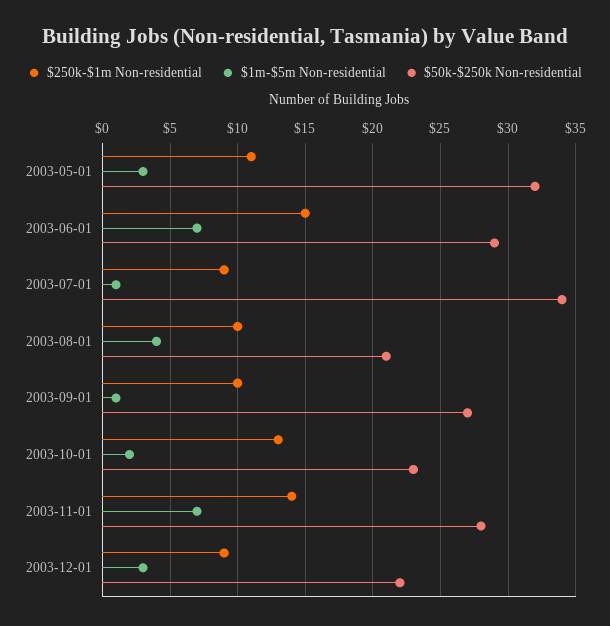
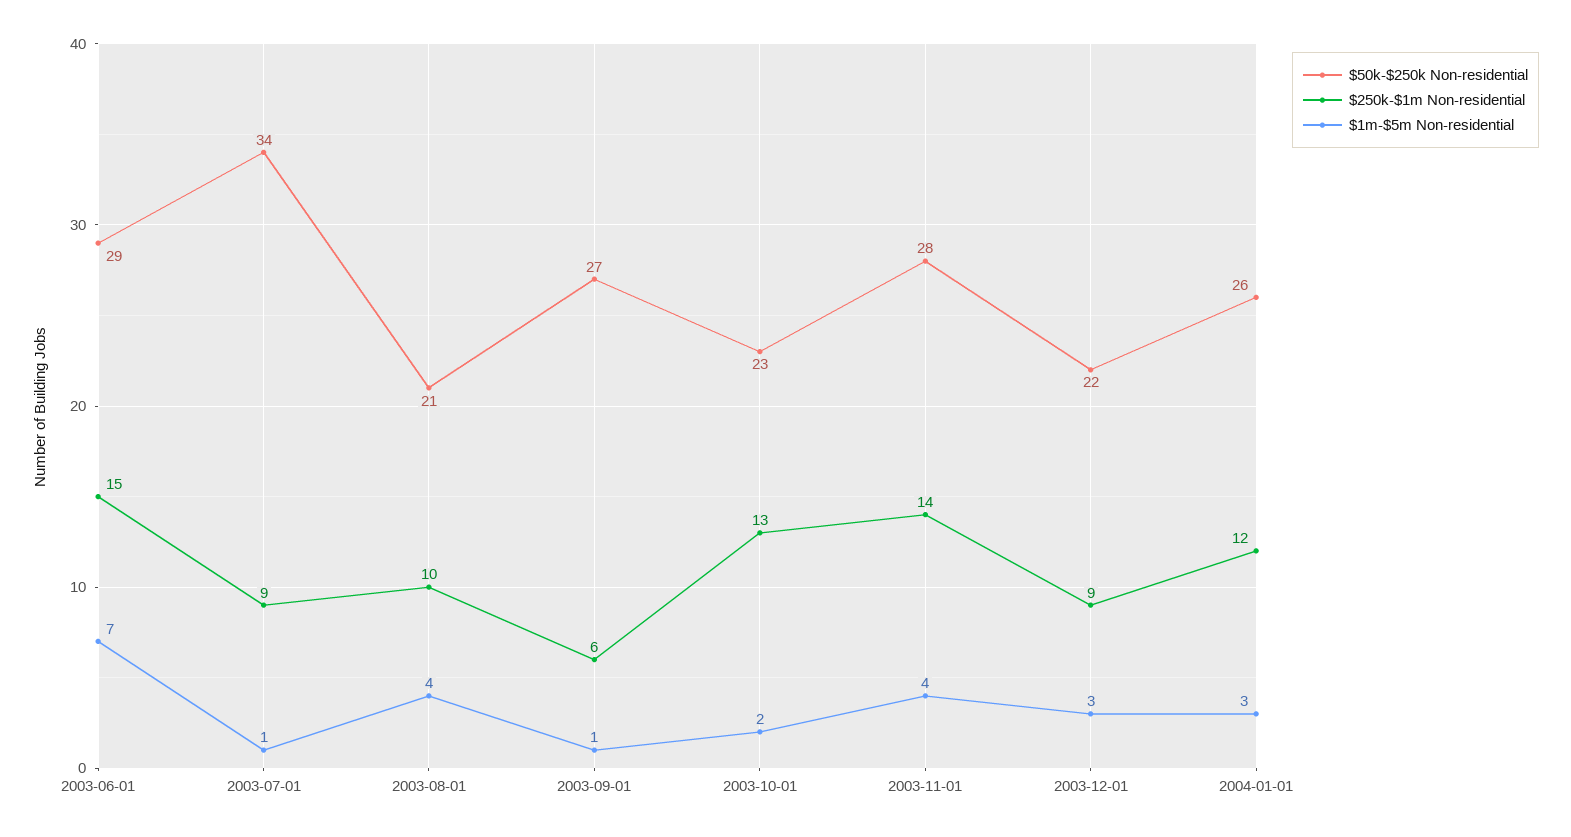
$250k-$1m Non-residential, 2003-05-01: 11 -> none
$1m-$5m Non-residential, 2003-05-01: 3 -> none
$50k-$250k Non-residential, 2003-05-01: 32 -> none
$250k-$1m Non-residential, 2003-09-01: 10 -> 6
$1m-$5m Non-residential, 2003-11-01: 7 -> 4
$50k-$250k Non-residential, 2004-01-01: none -> 26
$250k-$1m Non-residential, 2004-01-01: none -> 12
$1m-$5m Non-residential, 2004-01-01: none -> 3

